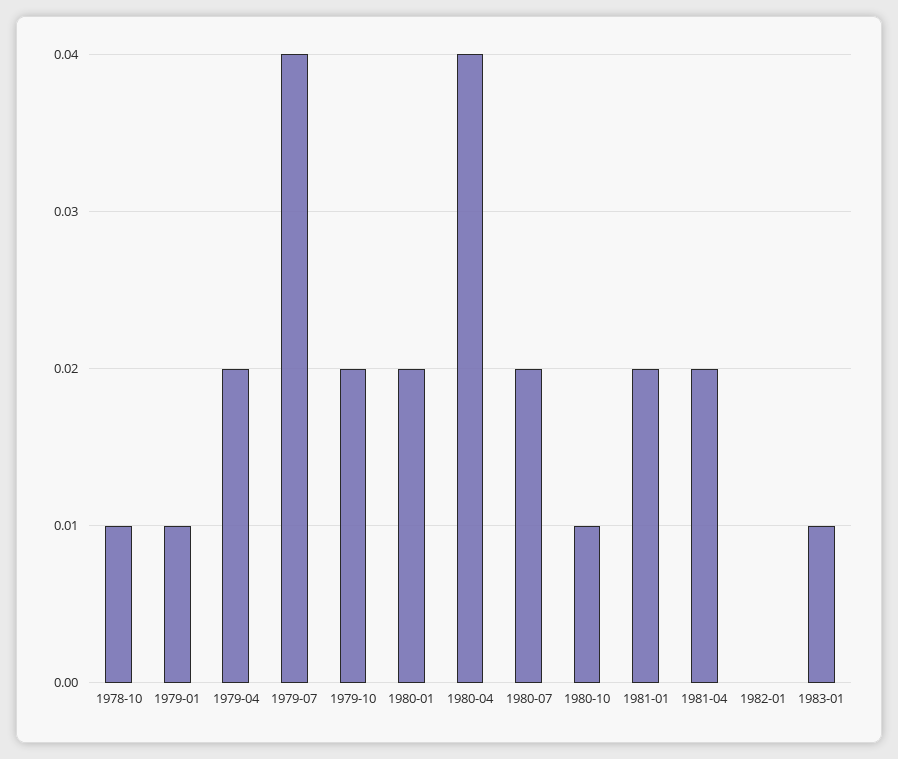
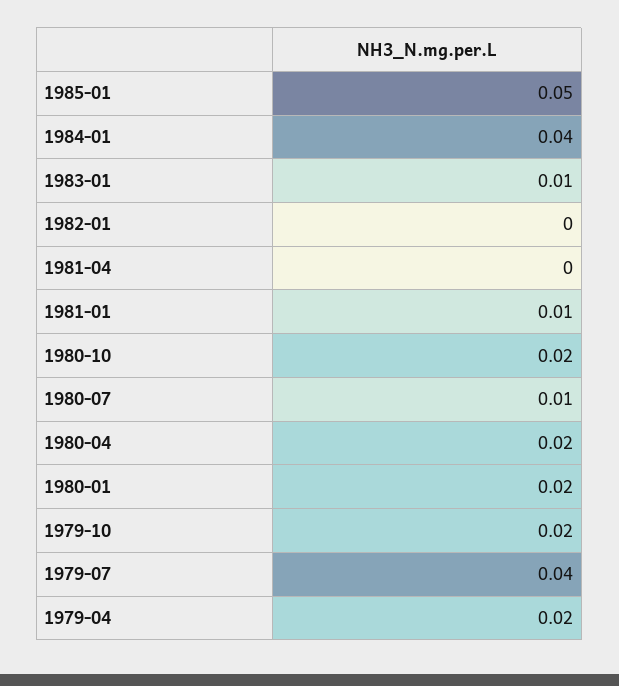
1978-10: 0.01 -> none
1979-01: 0.01 -> none
1980-04: 0.04 -> 0.02
1980-07: 0.02 -> 0.01
1980-10: 0.01 -> 0.02
1981-01: 0.02 -> 0.01
1981-04: 0.02 -> 0
1985-01: none -> 0.05
1984-01: none -> 0.04

